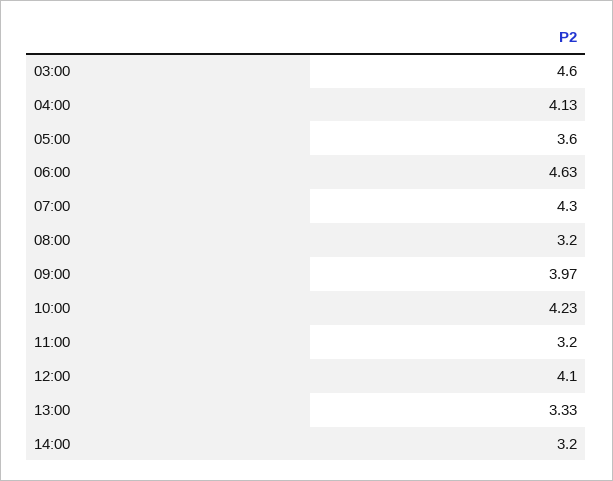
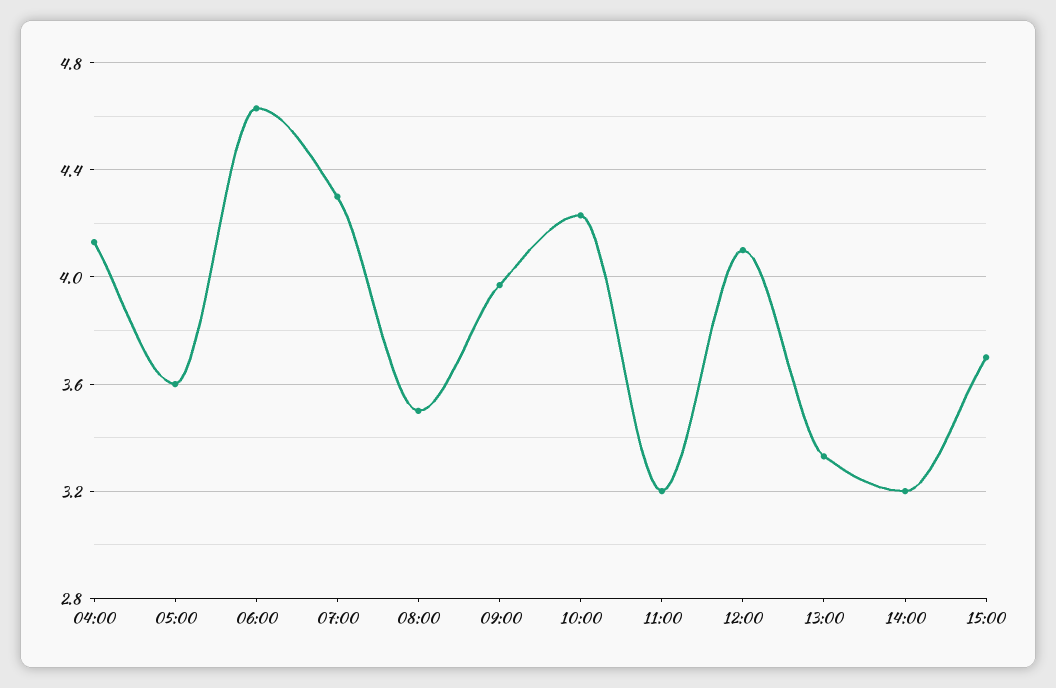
03:00: 4.6 -> none
08:00: 3.2 -> 3.5
15:00: none -> 3.7

